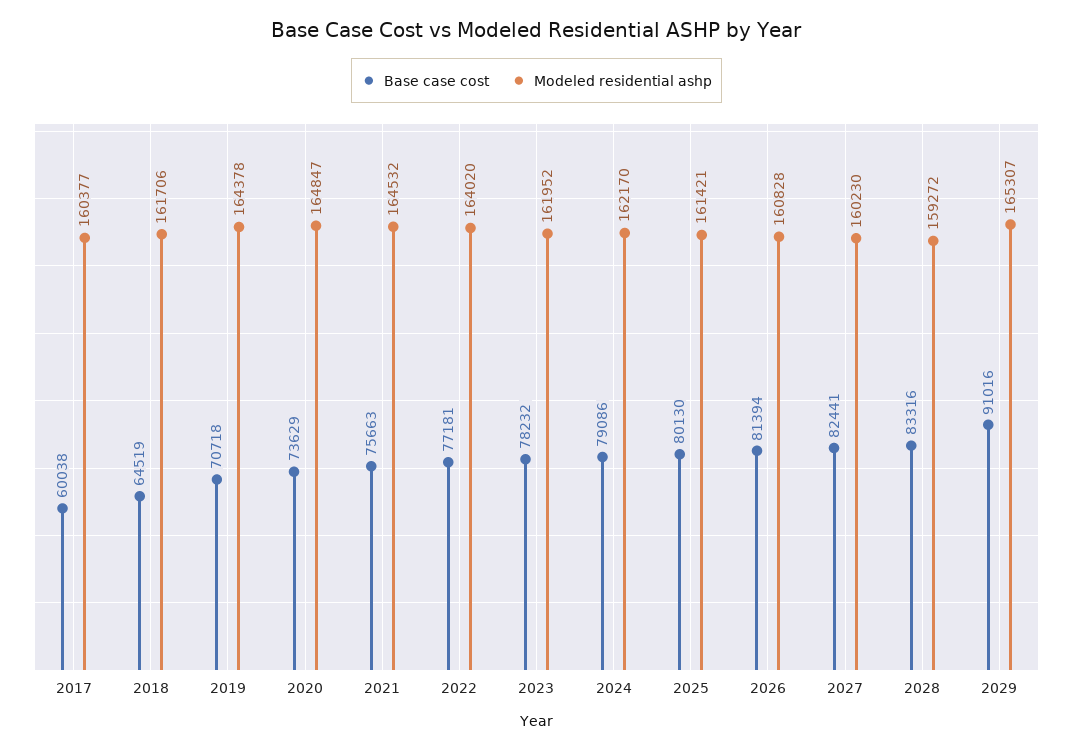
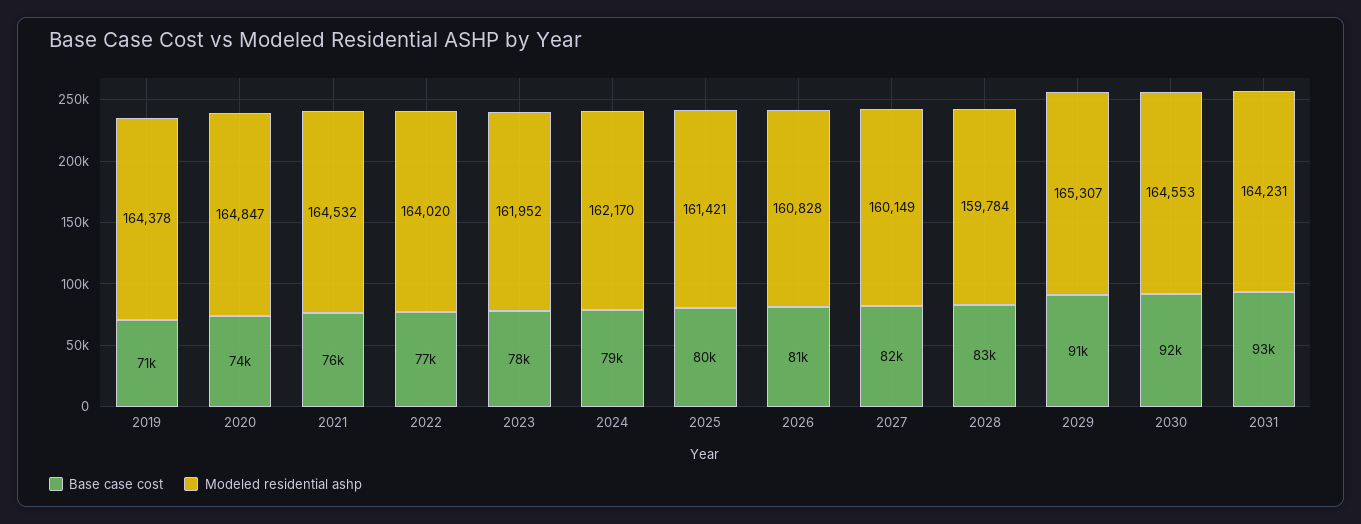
Base case cost, 2017: 60038 -> none
Modeled residential ashp, 2017: 160377 -> none
Base case cost, 2018: 64519 -> none
Modeled residential ashp, 2018: 161706 -> none
Modeled residential ashp, 2027: 160230 -> 160149
Modeled residential ashp, 2028: 159272 -> 159784
Base case cost, 2030: none -> 92000
Modeled residential ashp, 2030: none -> 164553
Base case cost, 2031: none -> 93000
Modeled residential ashp, 2031: none -> 164231

